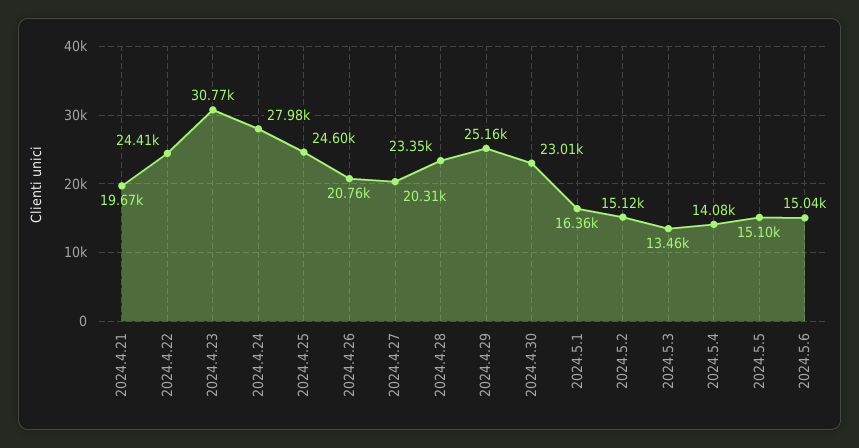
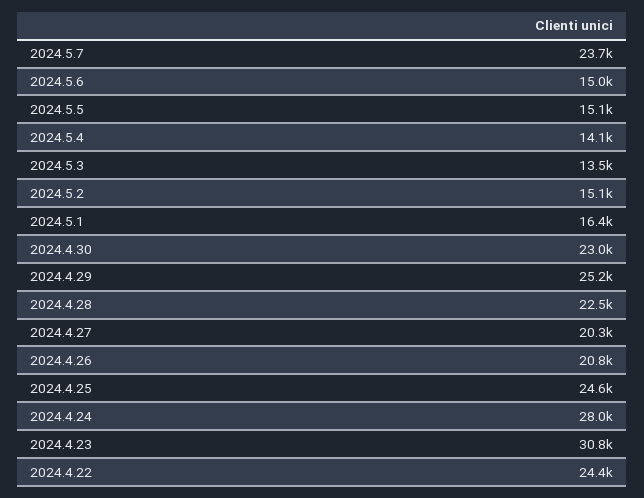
2024.4.21: 19670 -> none
2024.4.28: 23350 -> 22500
2024.5.7: none -> 23700

